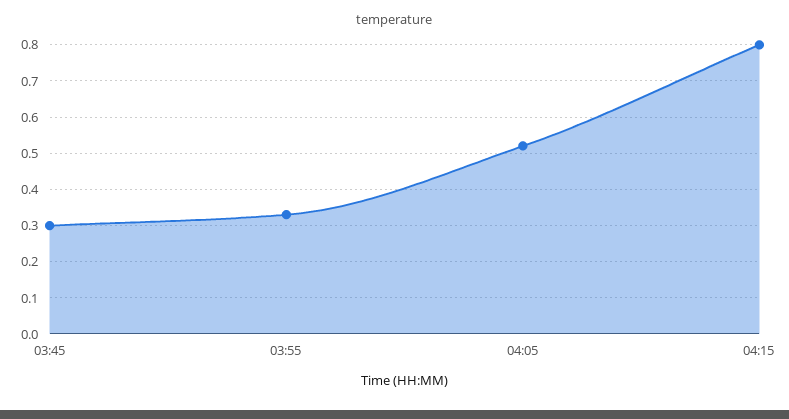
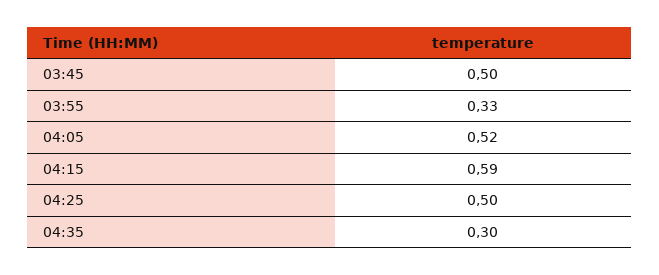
03:45: 0.3 -> 0.5
04:15: 0.8 -> 0.59
04:25: none -> 0.5
04:35: none -> 0.3

